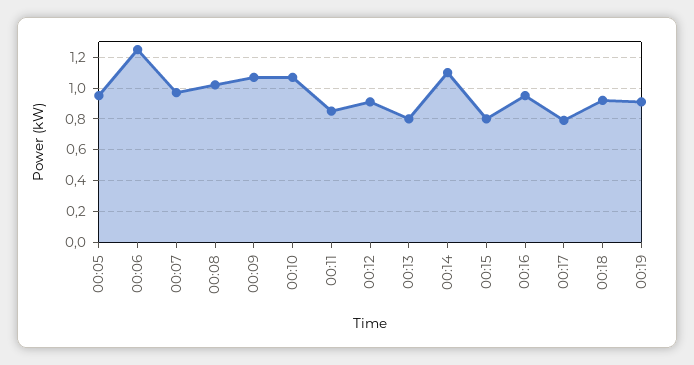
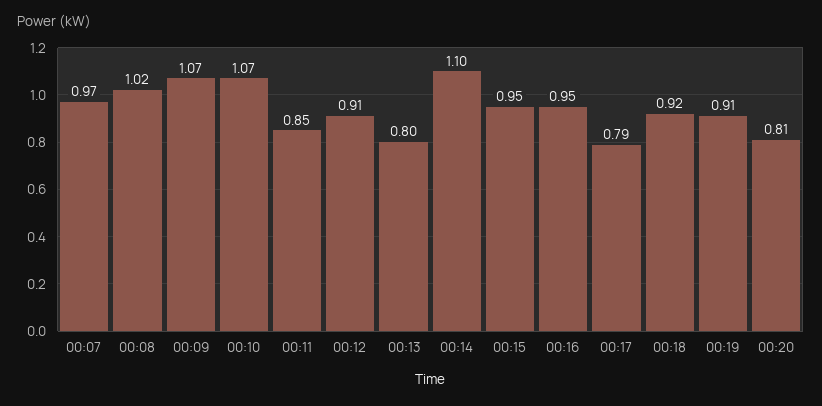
00:05: 0.95 -> none
00:06: 1.25 -> none
00:15: 0.8 -> 0.95
00:20: none -> 0.81

